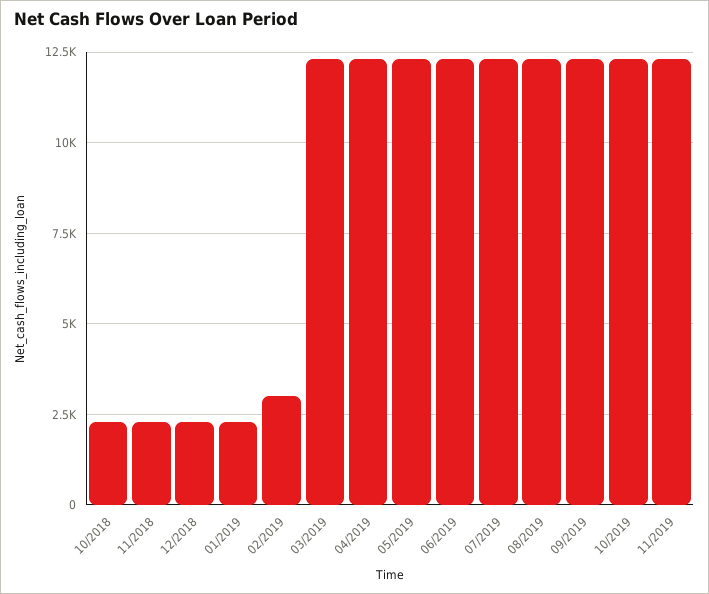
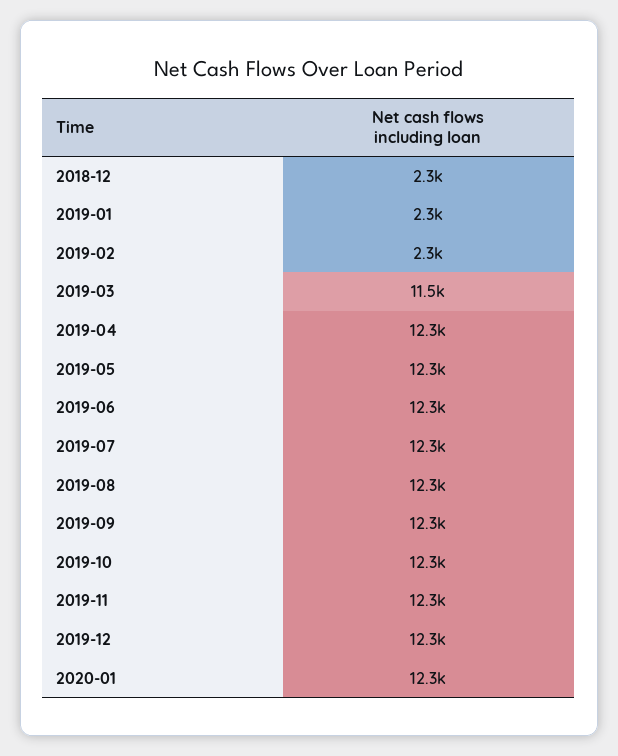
10/2018: 2250 -> none
11/2018: 2250 -> none
02/2019: 3000 -> 2300
03/2019: 12250 -> 11500
2019-12: none -> 12300
2020-01: none -> 12300

